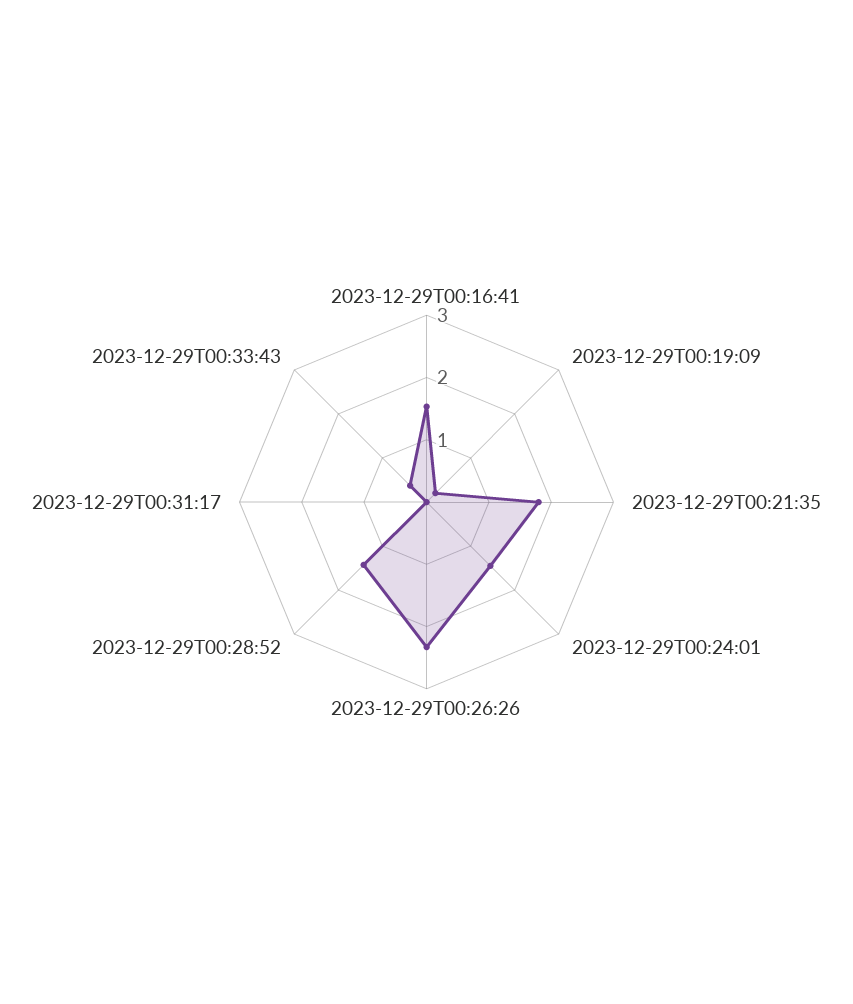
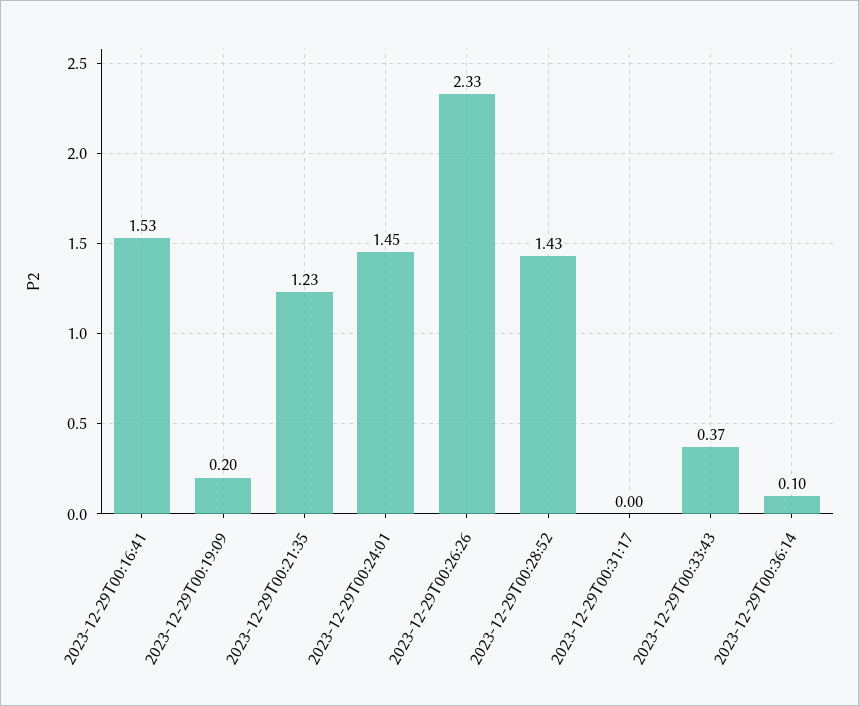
2023-12-29T00:21:35: 1.8 -> 1.23
2023-12-29T00:36:14: none -> 0.1

